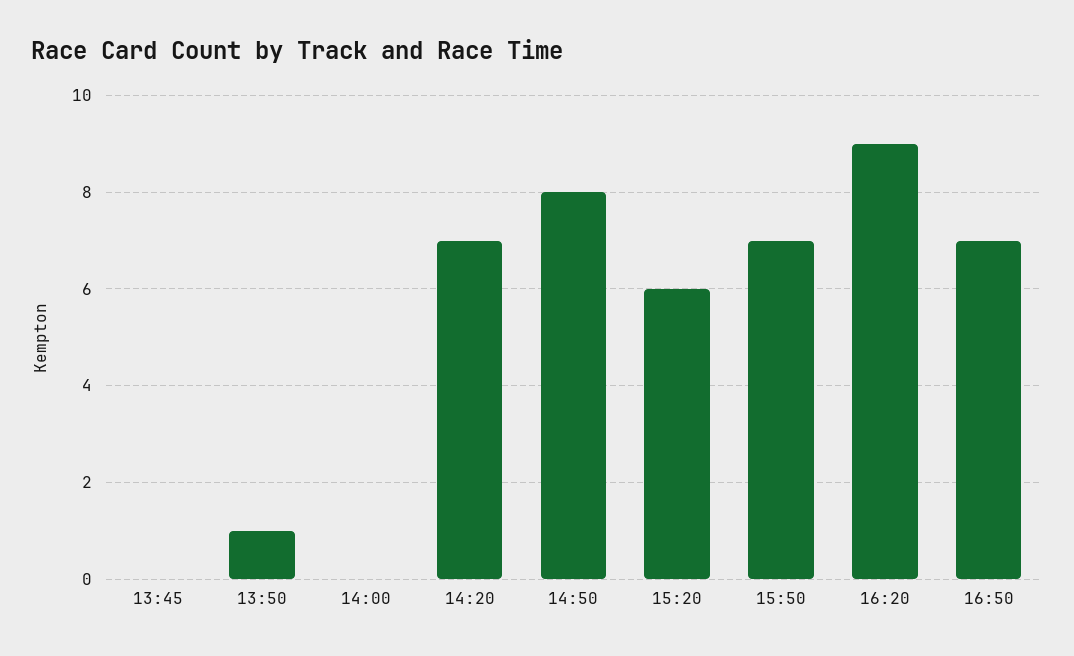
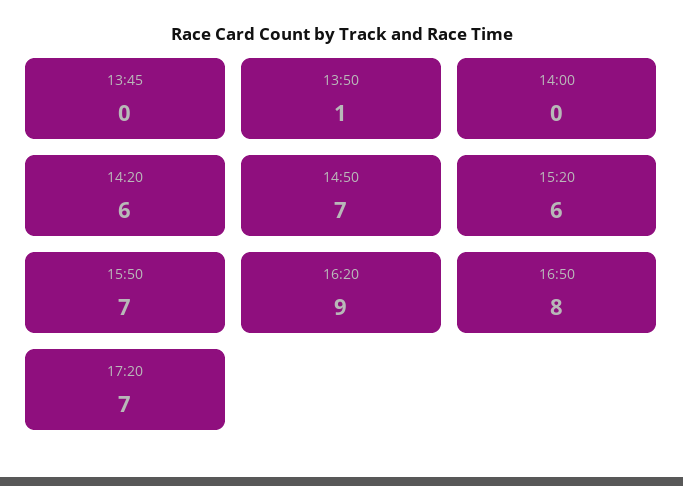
14:20: 7 -> 6
14:50: 8 -> 7
16:50: 7 -> 8
17:20: none -> 7

